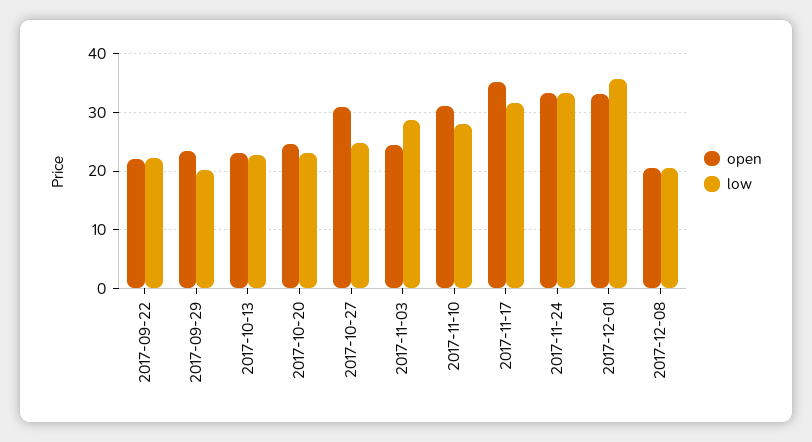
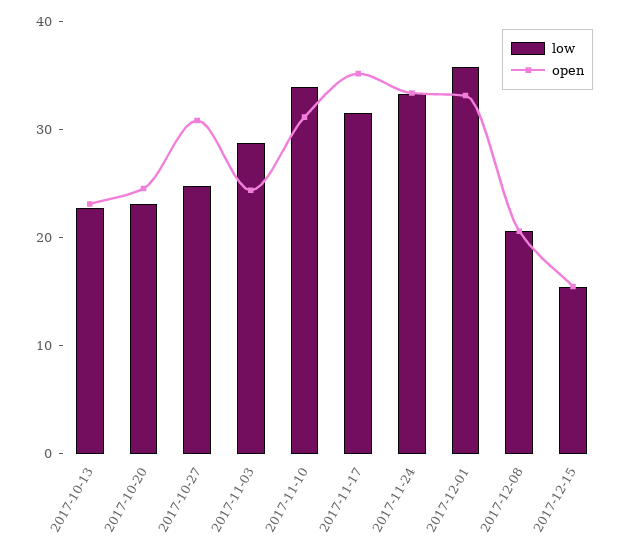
open, 2017-09-22: 22 -> none
low, 2017-09-22: 22 -> none
open, 2017-09-29: 24 -> none
low, 2017-09-29: 20 -> none
low, 2017-11-10: 28 -> 34
low, 2017-12-15: none -> 16
open, 2017-12-15: none -> 16

